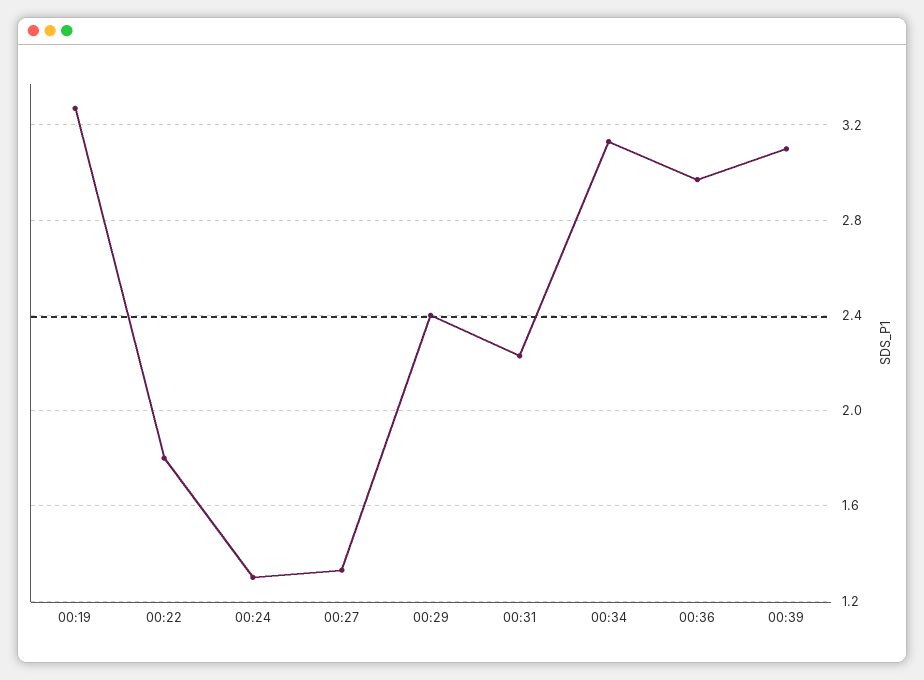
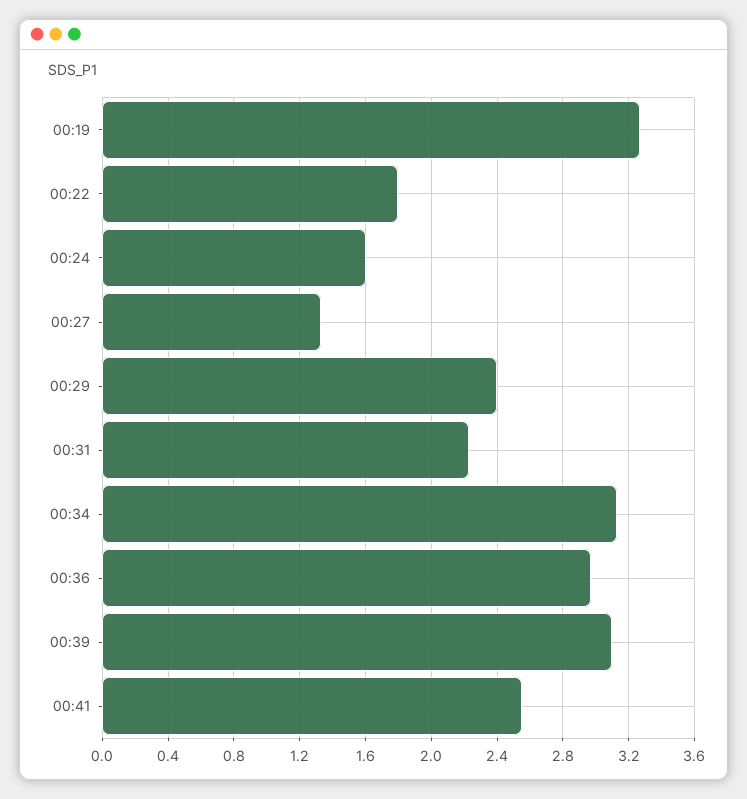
00:24: 1.3 -> 1.6
00:41: none -> 2.55

